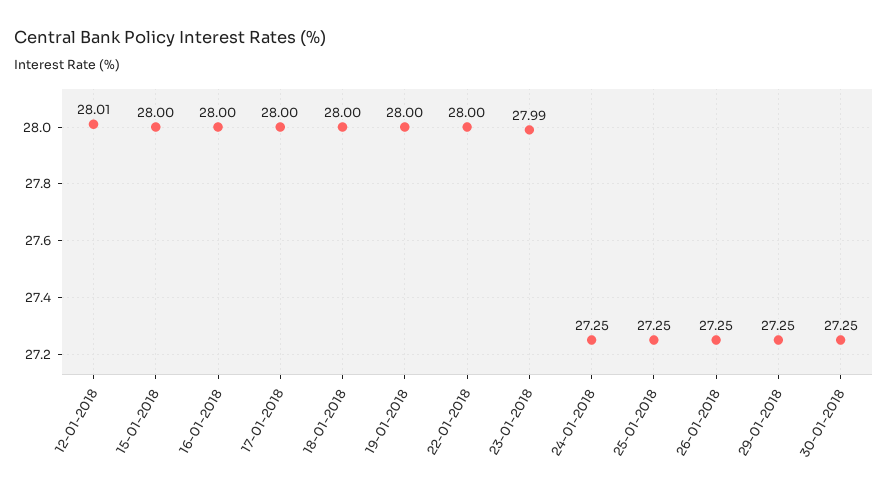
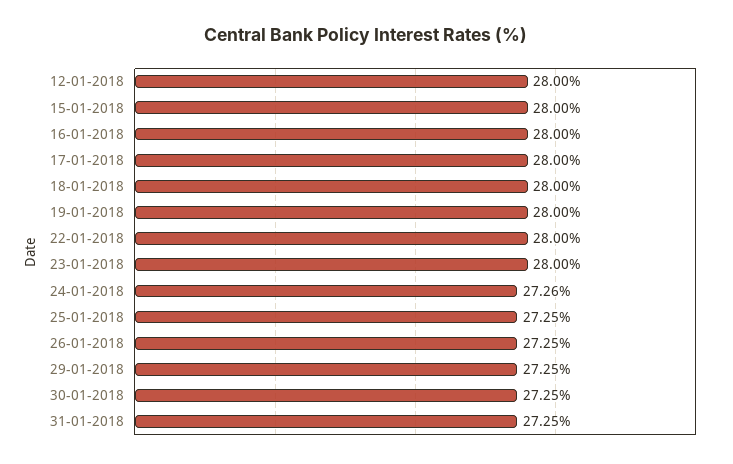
12-01-2018: 28.01 -> 28
23-01-2018: 27.99 -> 28
24-01-2018: 27.25 -> 27.26
31-01-2018: none -> 27.25

